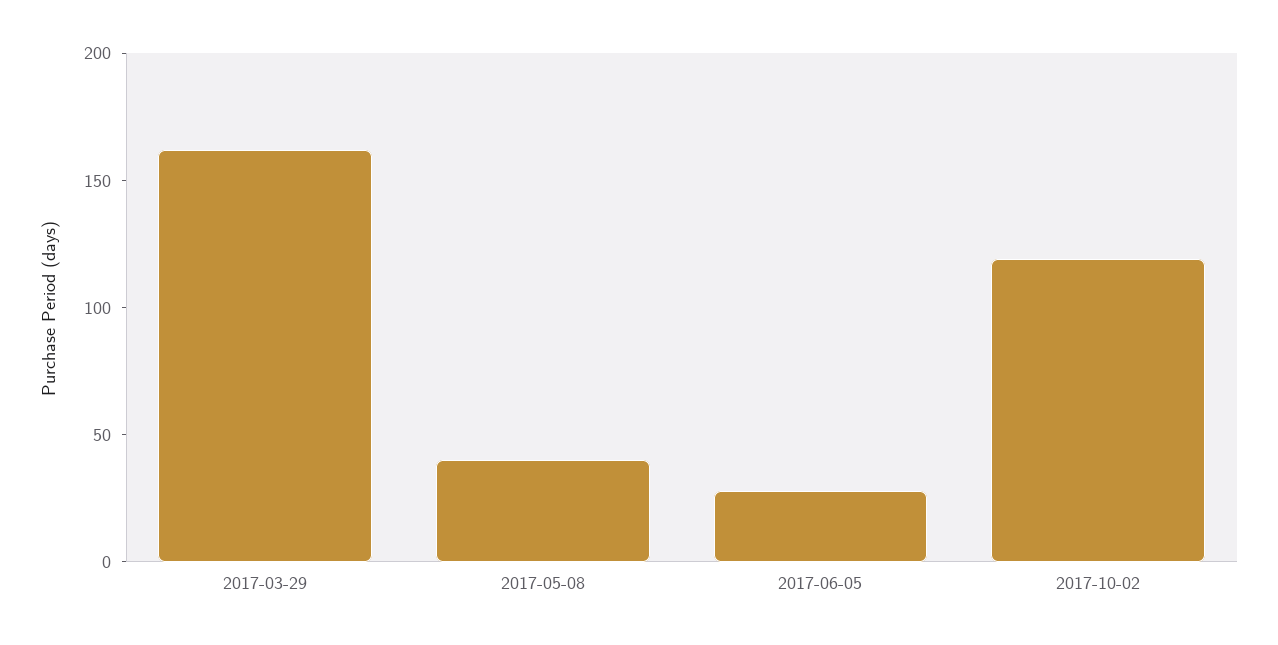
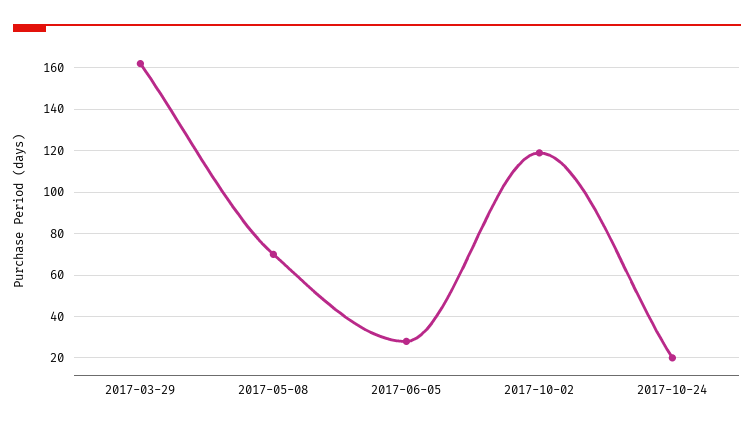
2017-05-08: 40 -> 70
2017-10-24: none -> 20

